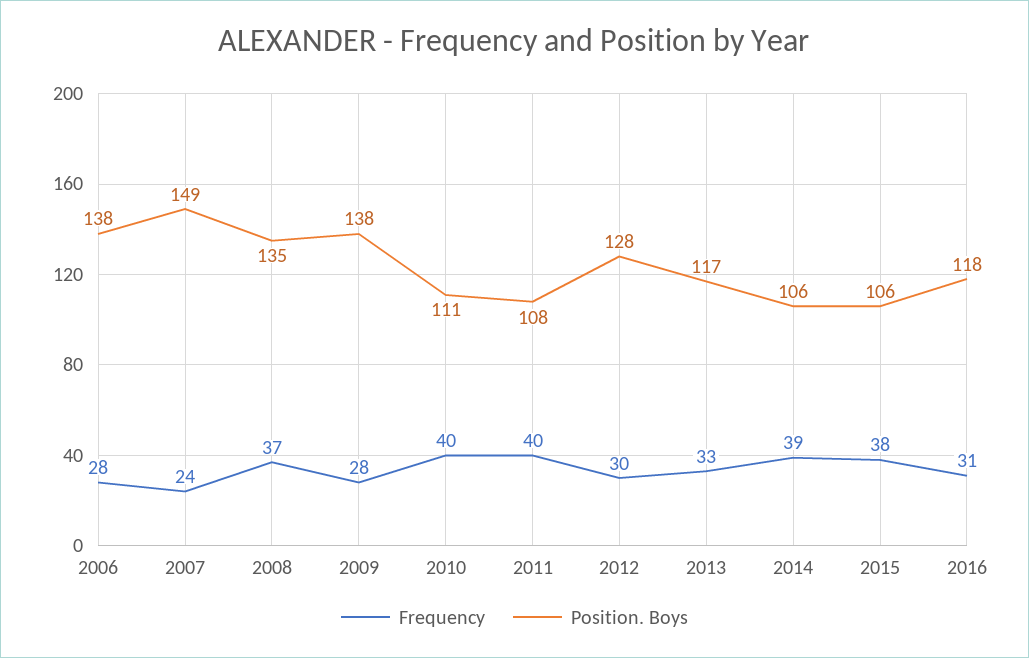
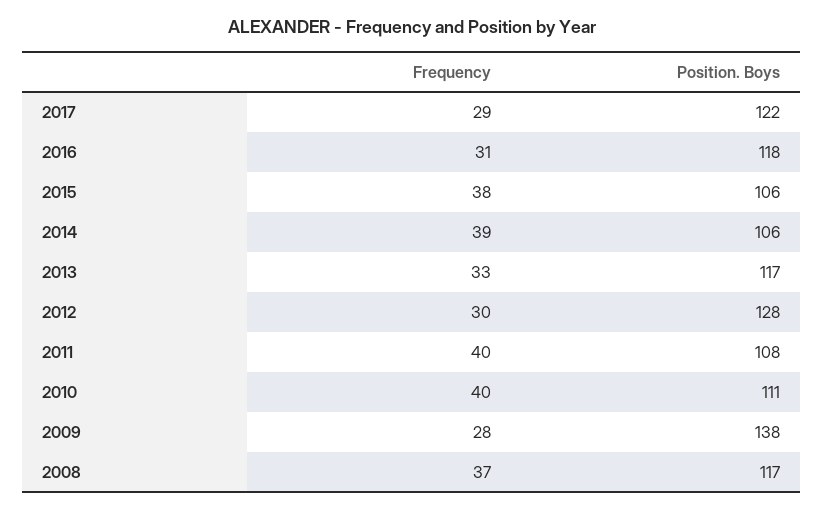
Frequency, 2006: 28 -> none
Position. Boys, 2006: 138 -> none
Frequency, 2007: 24 -> none
Position. Boys, 2007: 149 -> none
Position. Boys, 2008: 135 -> 117
Frequency, 2017: none -> 29
Position. Boys, 2017: none -> 122

